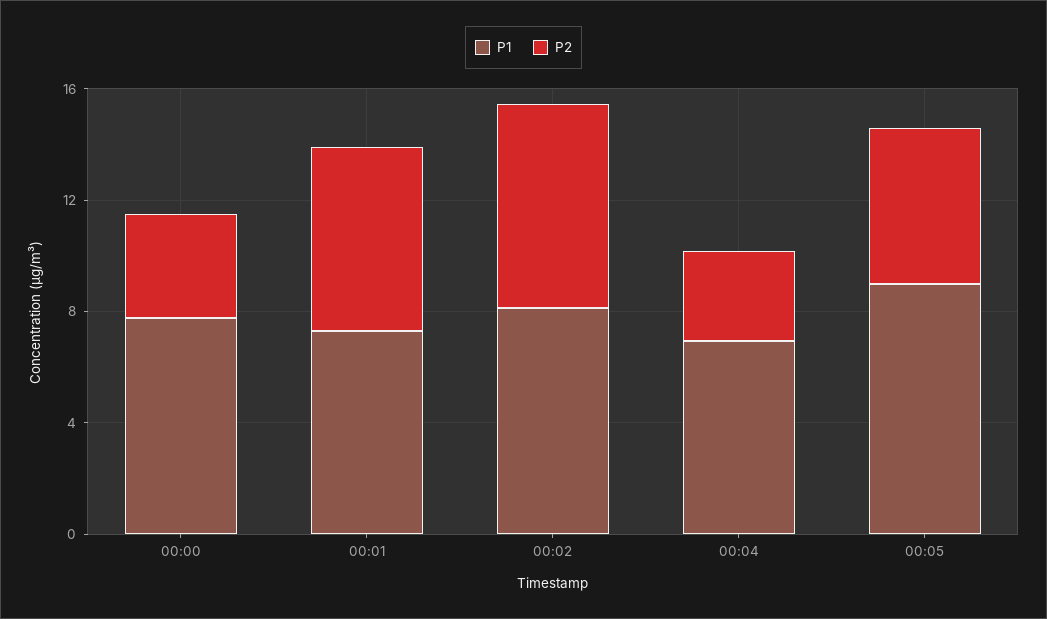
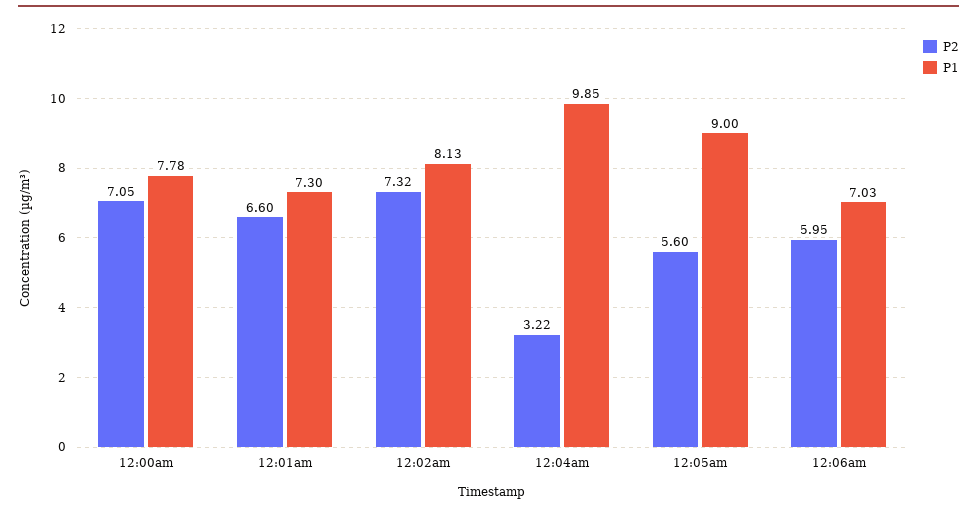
P2, 00:00: 4 -> 7.05
P1, 00:04: 7 -> 9.85
P2, 12:06am: none -> 5.95
P1, 12:06am: none -> 7.03

